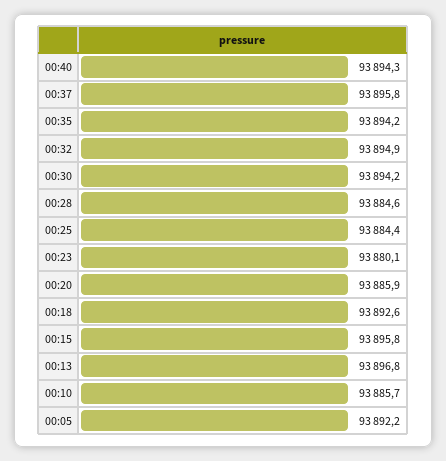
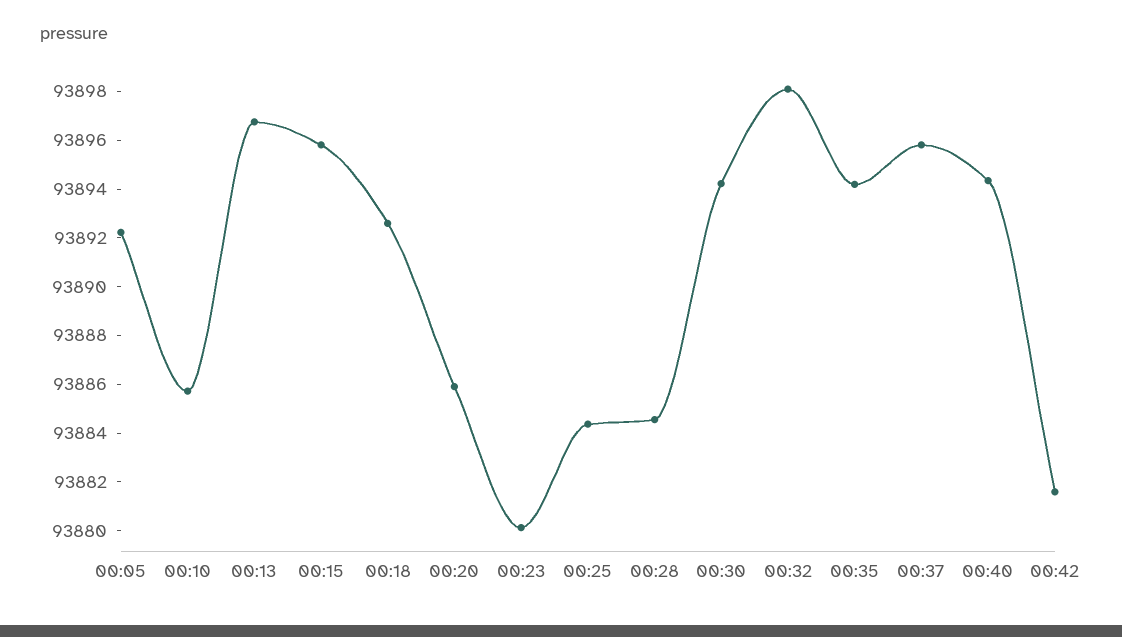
00:32: 93894.9 -> 93898
00:42: none -> 93881.5

